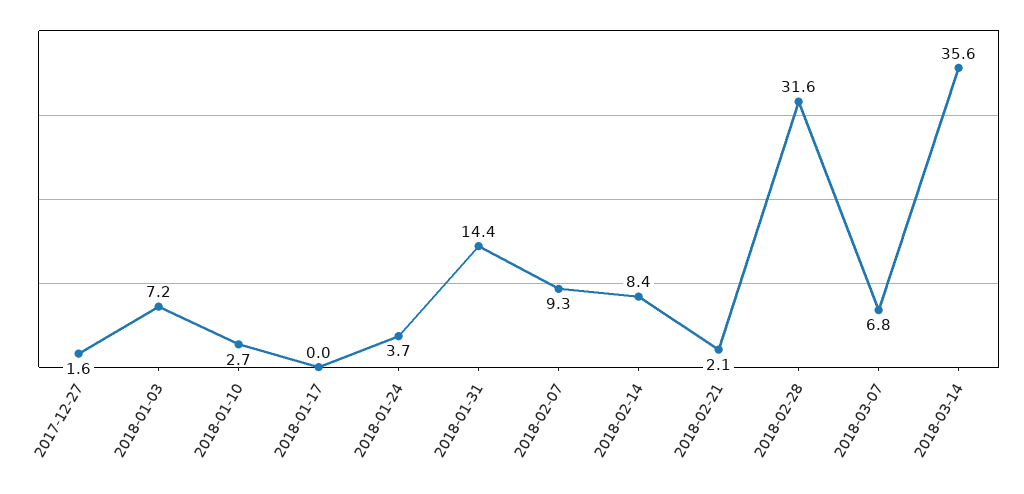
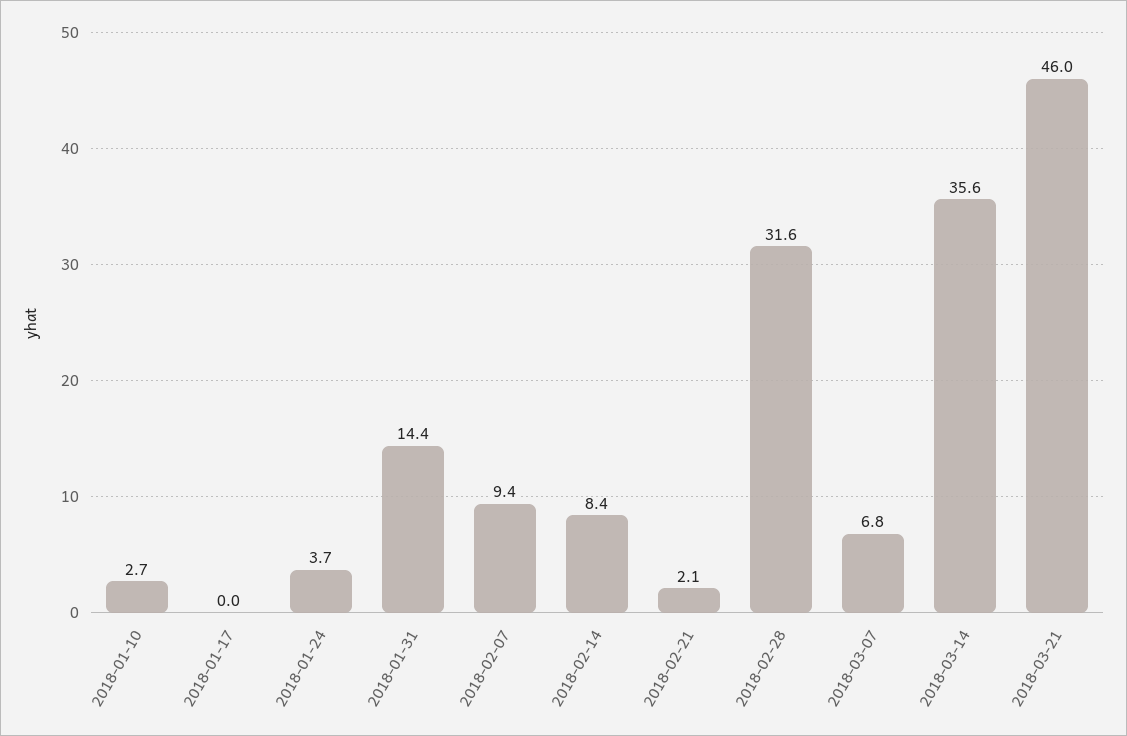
2017-12-27: 1.6 -> none
2018-01-03: 7.2 -> none
2018-02-07: 9.3 -> 9.4
2018-03-21: none -> 46

